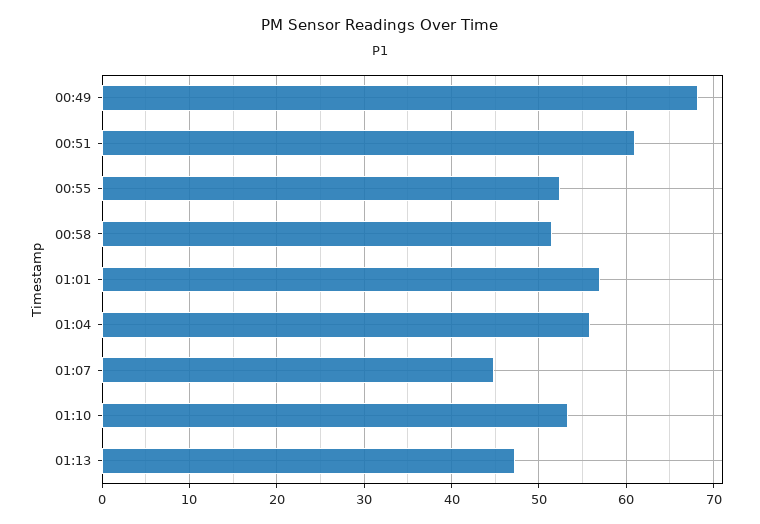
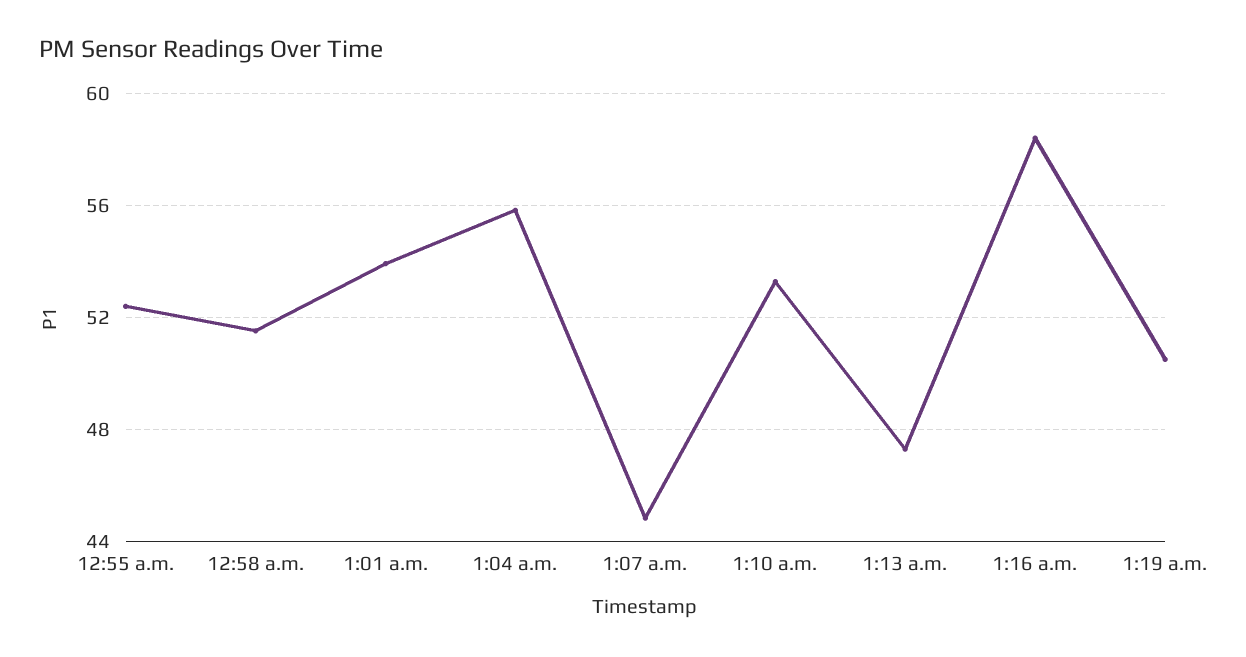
00:49: 68 -> none
00:51: 61 -> none
01:01: 57 -> 54
1:16 a.m.: none -> 58.5
1:19 a.m.: none -> 50.5

